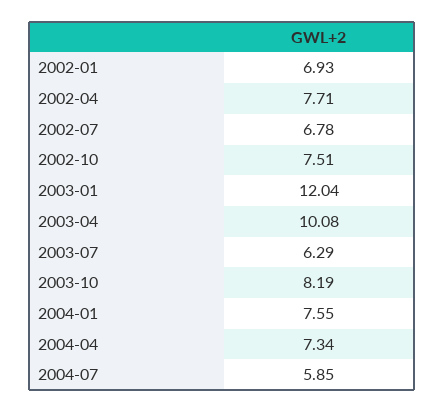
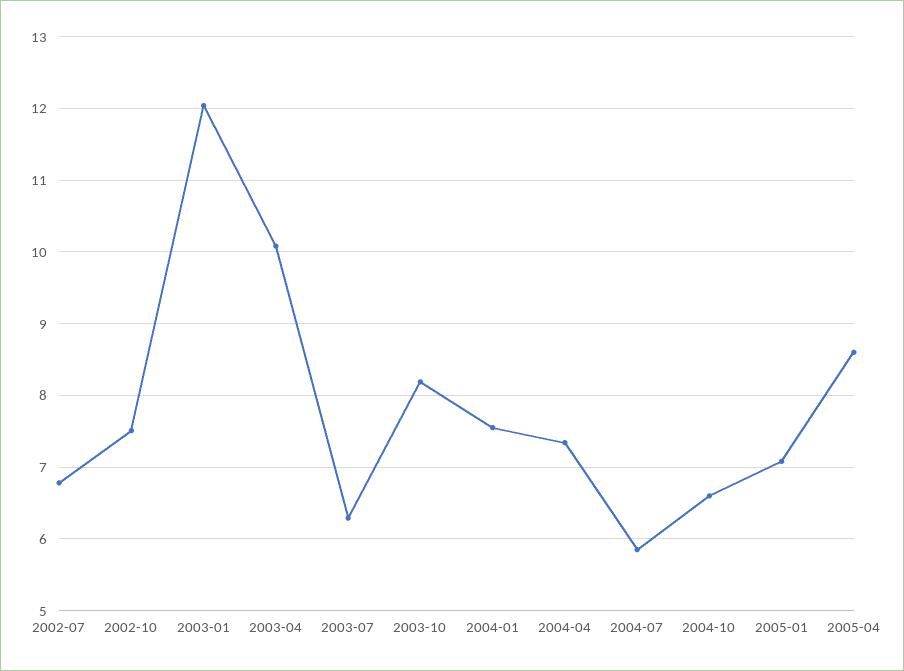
2002-01: 6.93 -> none
2002-04: 7.71 -> none
2004-10: none -> 6.6
2005-01: none -> 7.1
2005-04: none -> 8.6

